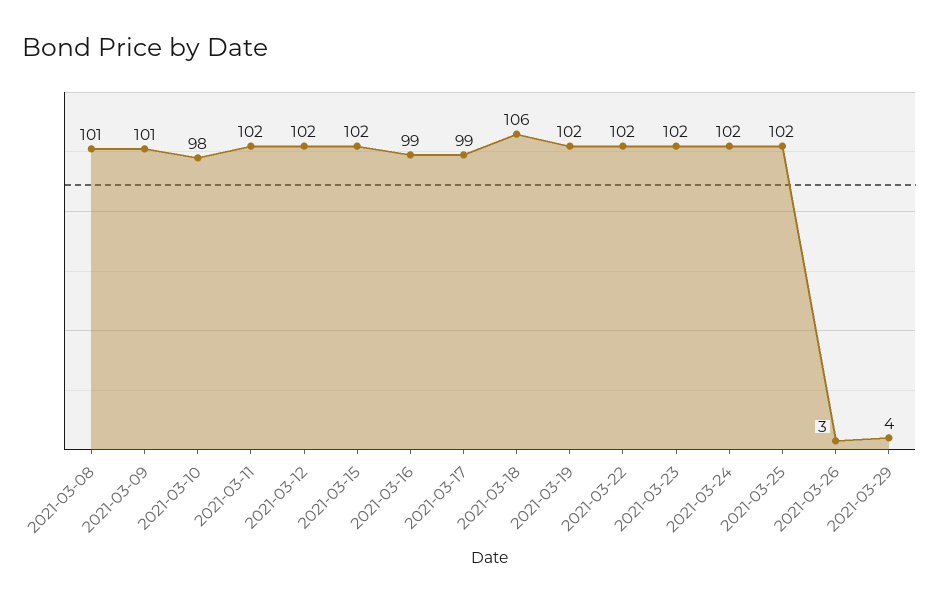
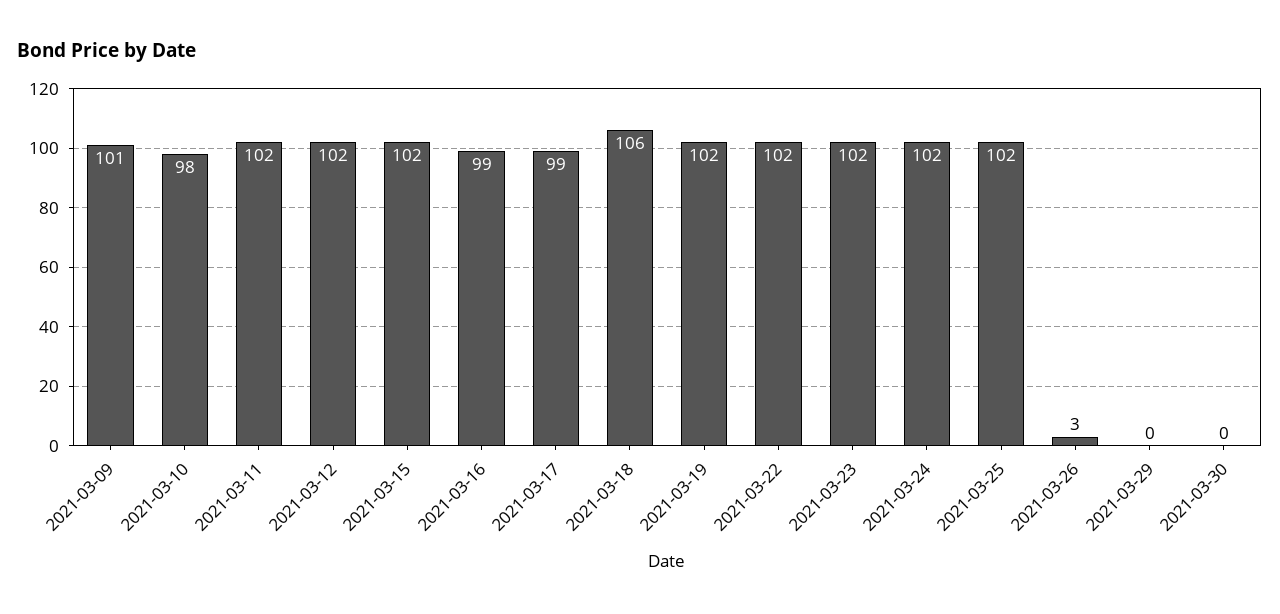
2021-03-08: 101 -> none
2021-03-29: 4 -> 0
2021-03-30: none -> 0

